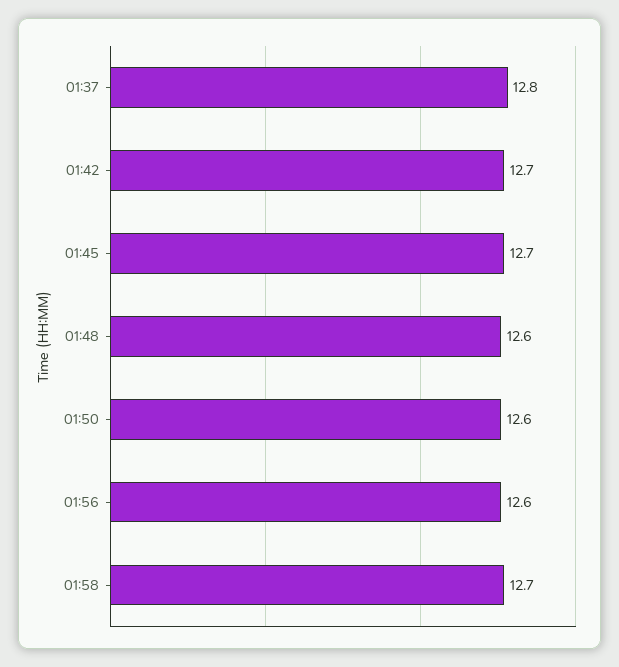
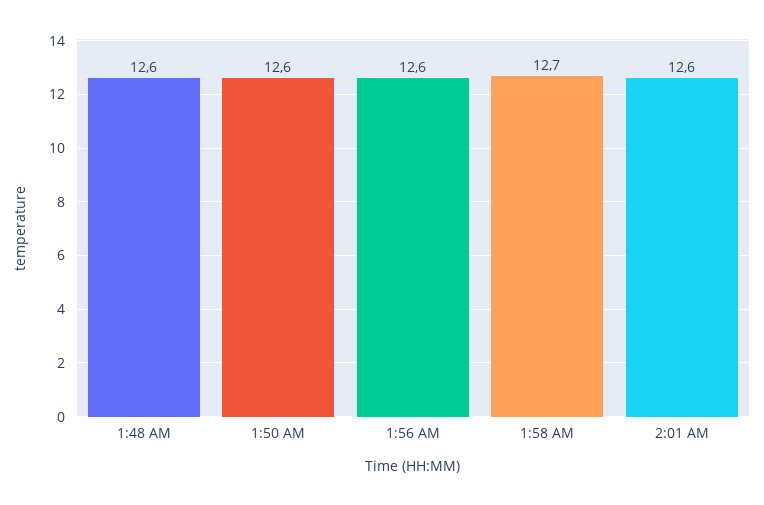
01:37: 12.8 -> none
01:42: 12.7 -> none
01:45: 12.7 -> none
2:01 AM: none -> 12.6

